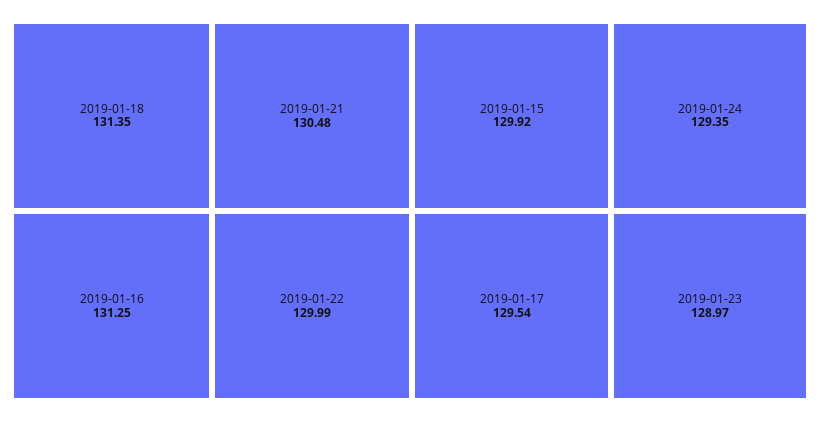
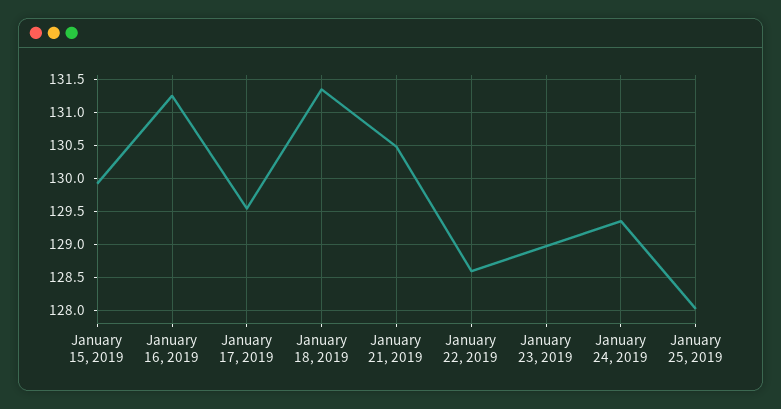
2019-01-22: 129.99 -> 128.6
January 25, 2019: none -> 128

